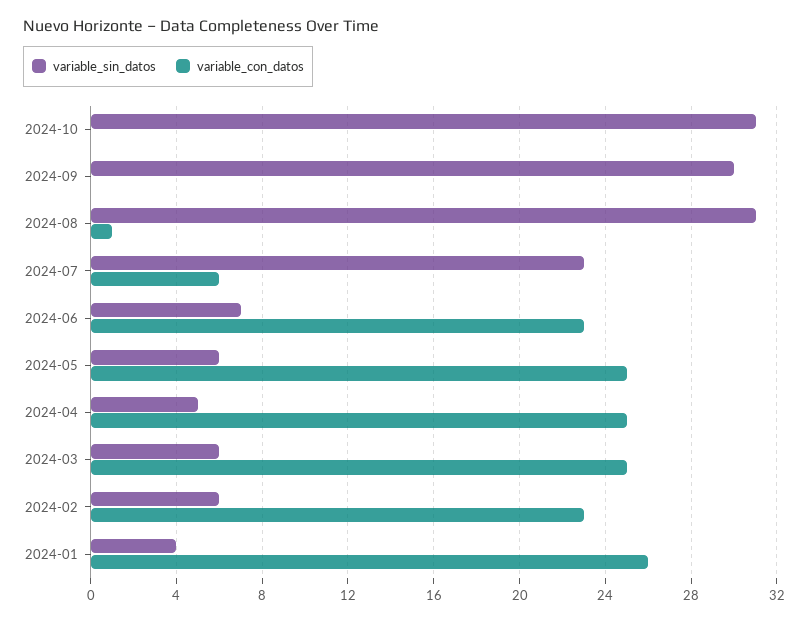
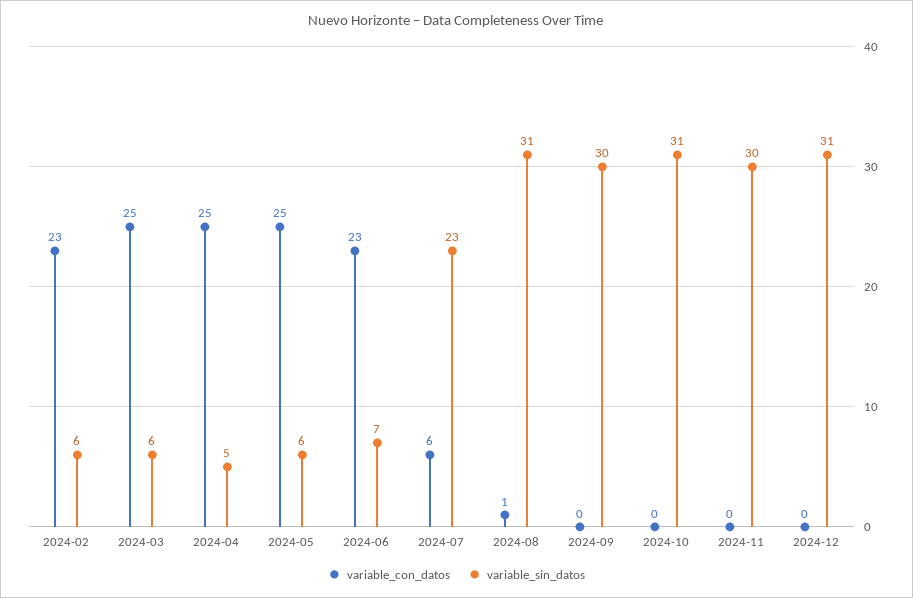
variable_sin_datos, 2024-01: 4 -> none
variable_con_datos, 2024-01: 26 -> none
variable_con_datos, 2024-11: none -> 0
variable_sin_datos, 2024-11: none -> 30
variable_con_datos, 2024-12: none -> 0
variable_sin_datos, 2024-12: none -> 31

